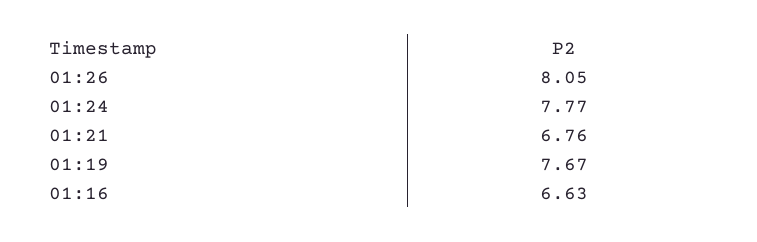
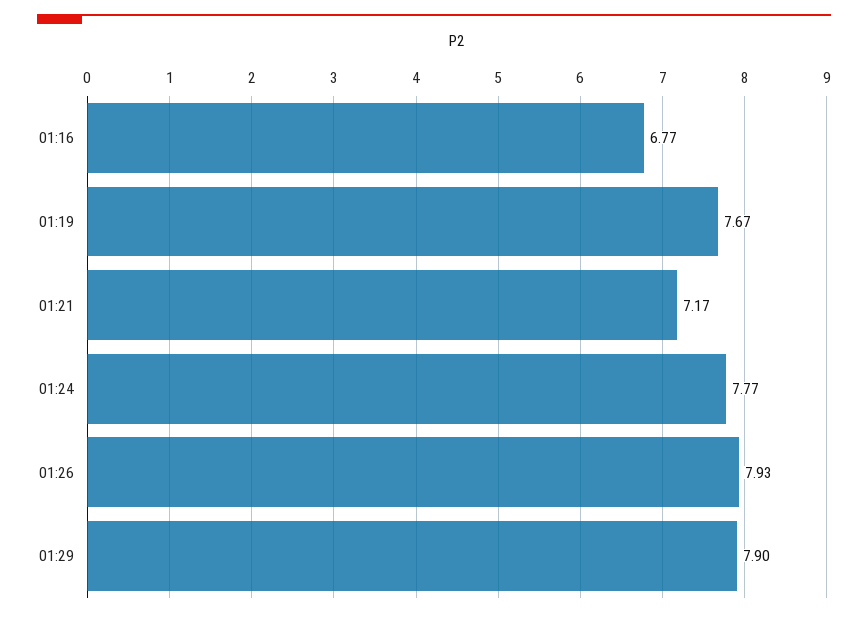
01:26: 8.05 -> 7.93
01:21: 6.76 -> 7.17
01:16: 6.63 -> 6.77
01:29: none -> 7.9

